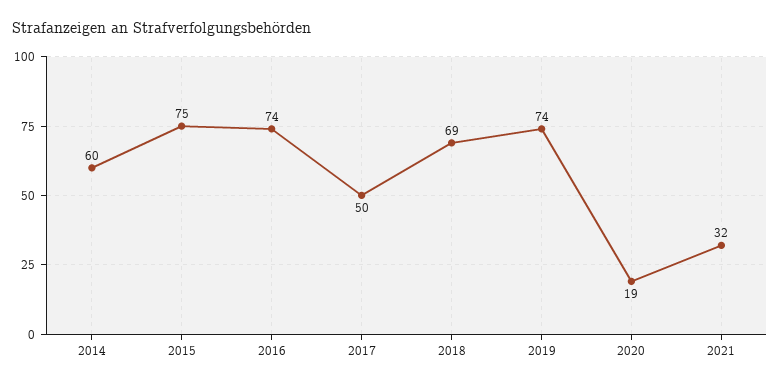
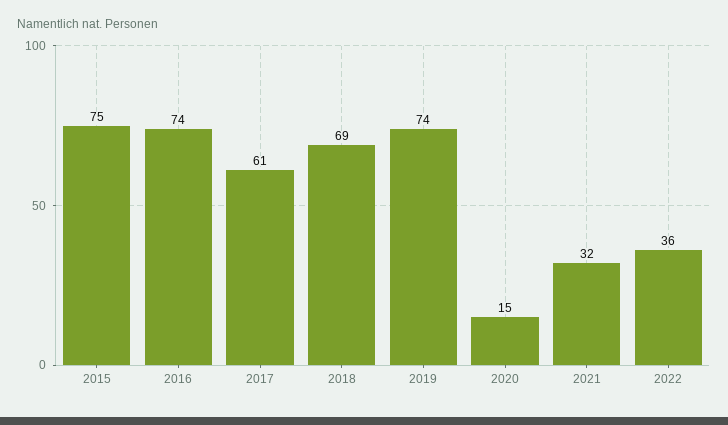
2014: 60 -> none
2017: 50 -> 61
2020: 19 -> 15
2022: none -> 36

